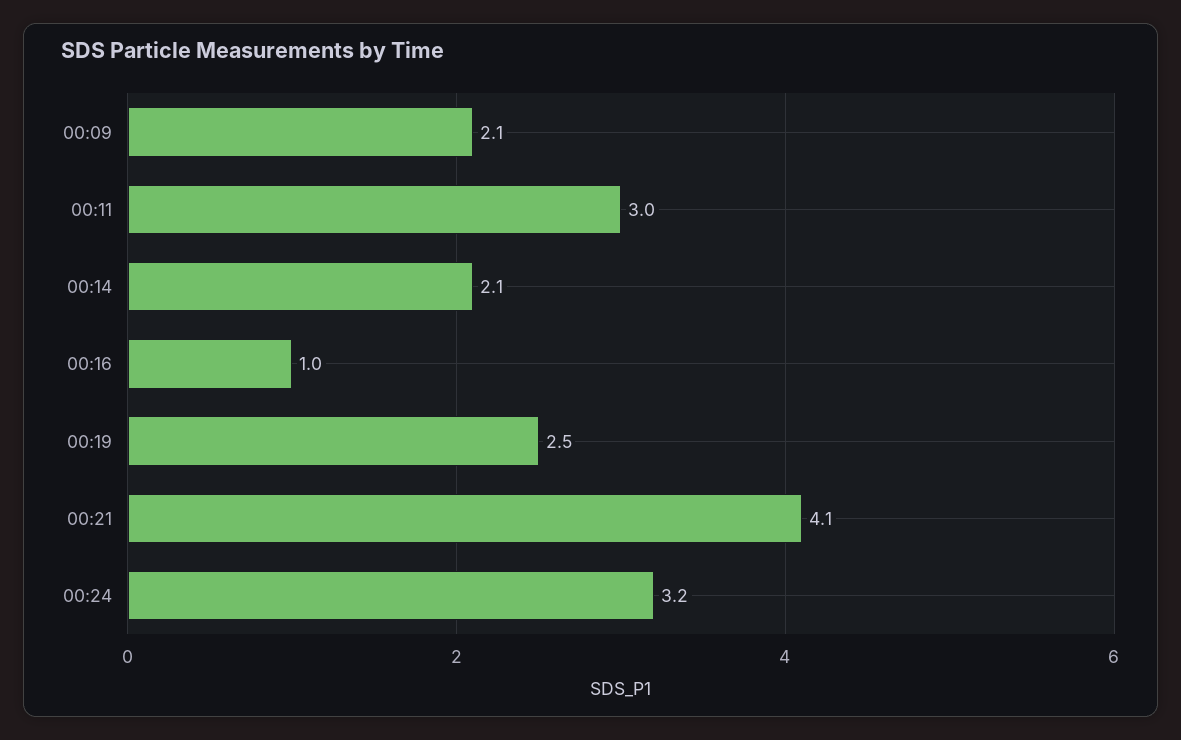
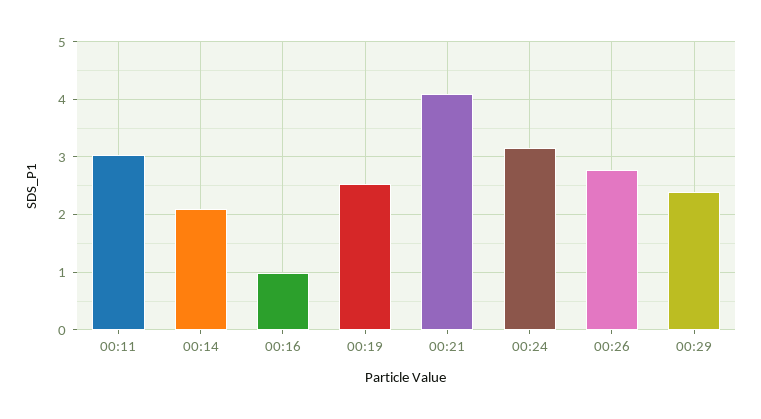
00:09: 2.1 -> none
00:26: none -> 2.8
00:29: none -> 2.4

